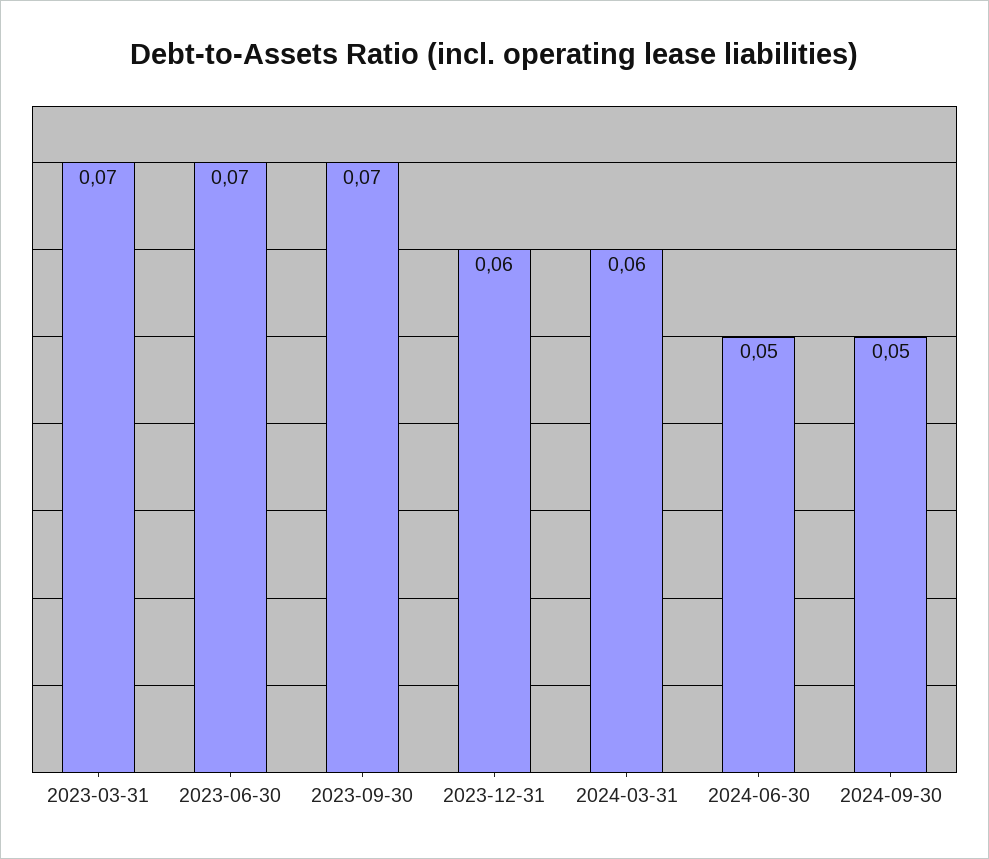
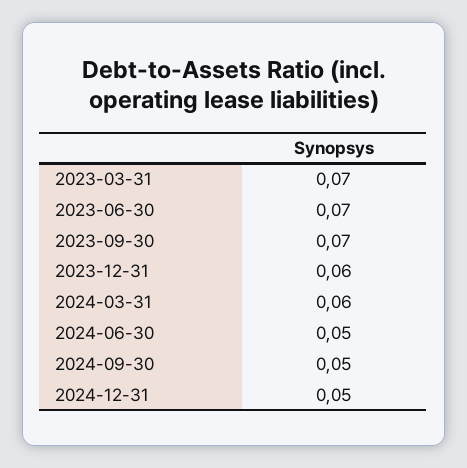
2024-12-31: none -> 0.05

